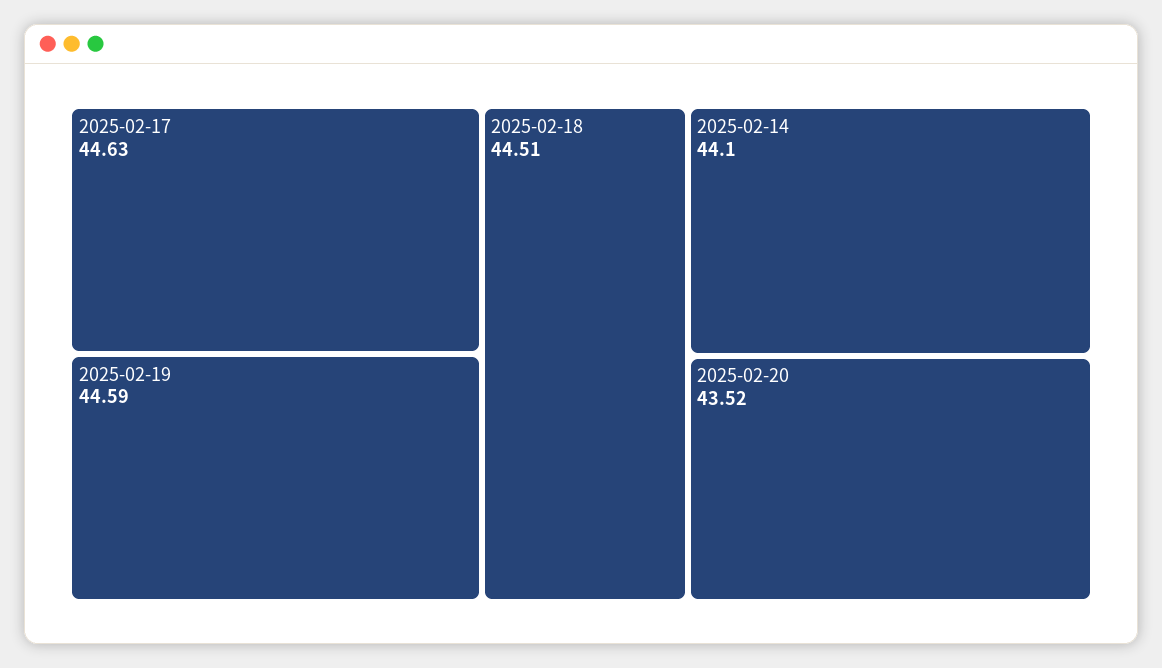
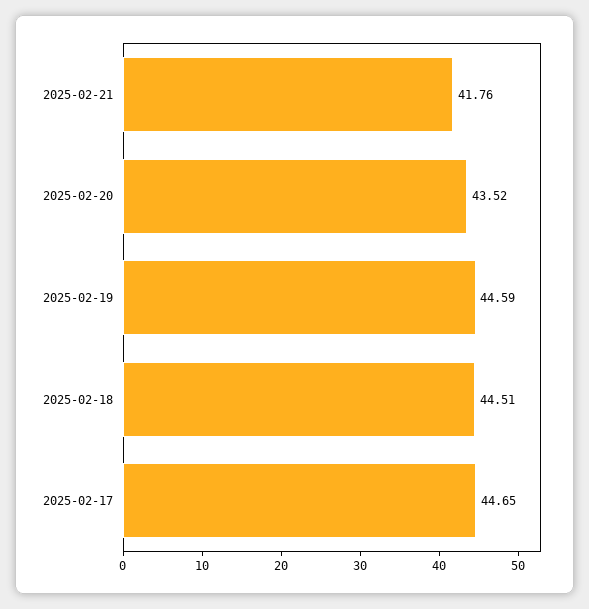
2025-02-17: 44.63 -> 44.65
2025-02-14: 44.1 -> none
2025-02-21: none -> 41.76

